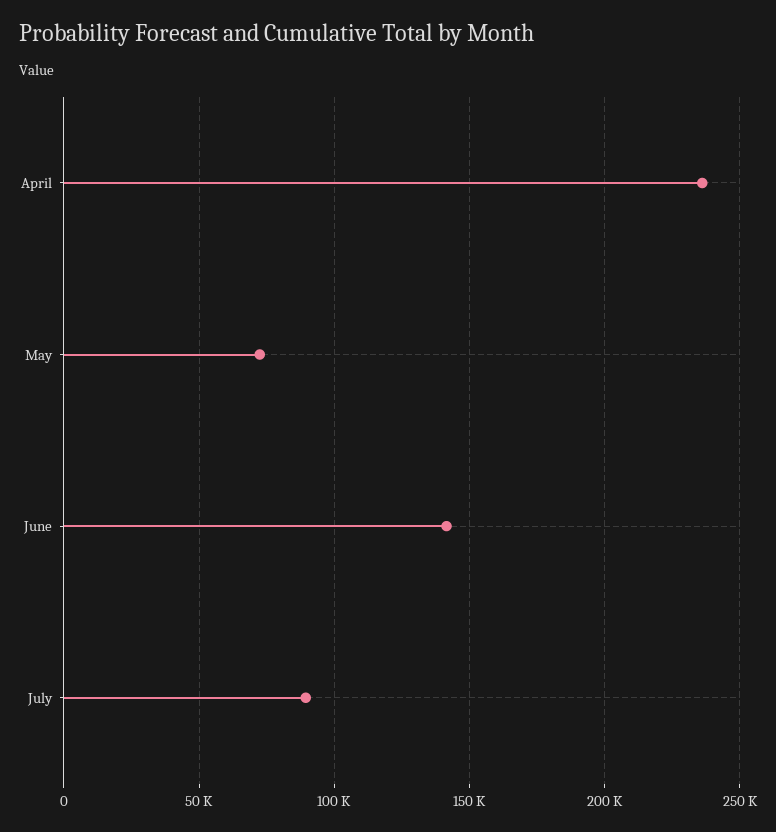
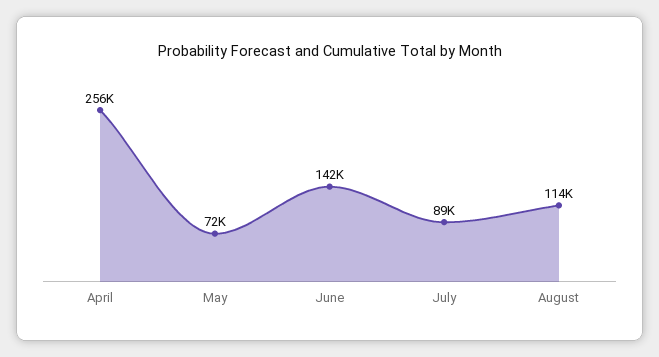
April: 235000 -> 256000
August: none -> 114000

